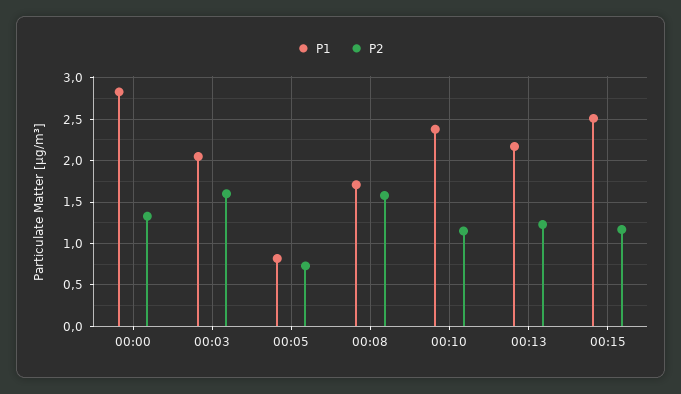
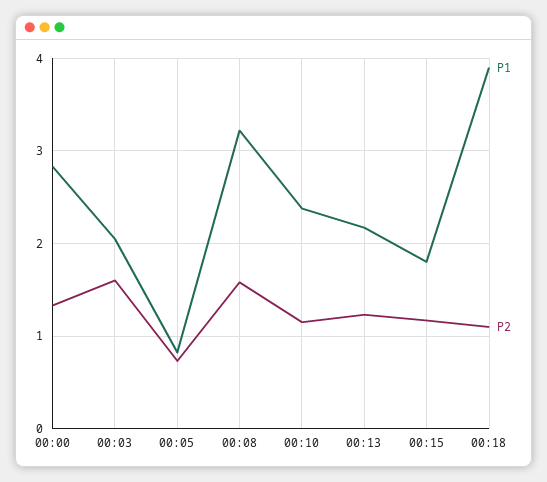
P1, 00:08: 1.7 -> 3.2
P1, 00:15: 2.5 -> 1.8
P1, 00:18: none -> 3.9
P2, 00:18: none -> 1.1

